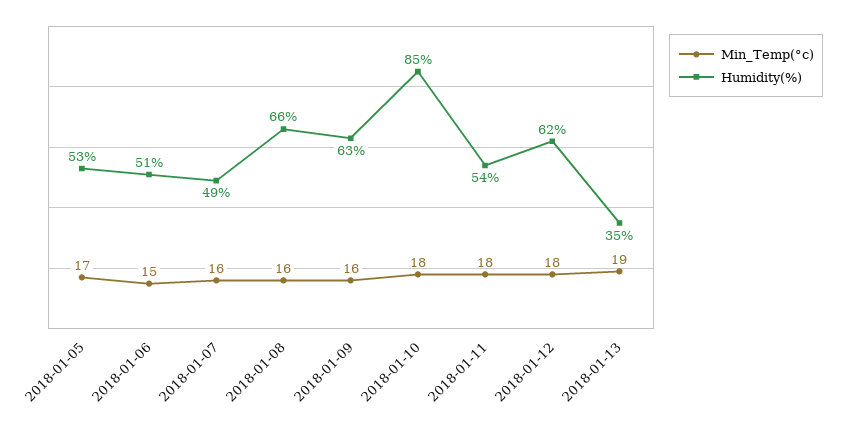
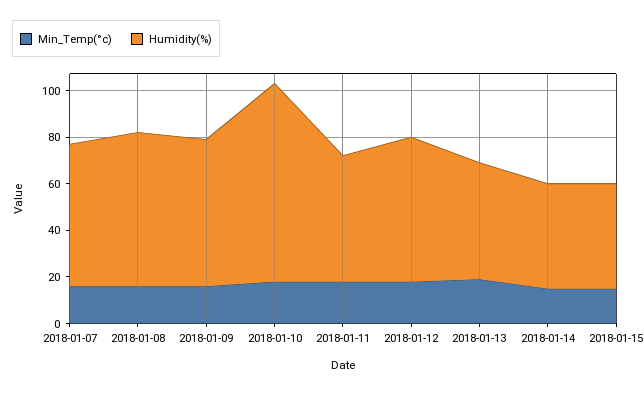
Min_Temp(°c), 2018-01-05: 17 -> none
Humidity(%), 2018-01-05: 53 -> none
Min_Temp(°c), 2018-01-06: 15 -> none
Humidity(%), 2018-01-06: 51 -> none
Humidity(%), 2018-01-07: 49 -> 60
Humidity(%), 2018-01-13: 35 -> 50
Min_Temp(°c), 2018-01-14: none -> 15
Humidity(%), 2018-01-14: none -> 45
Min_Temp(°c), 2018-01-15: none -> 15
Humidity(%), 2018-01-15: none -> 45

